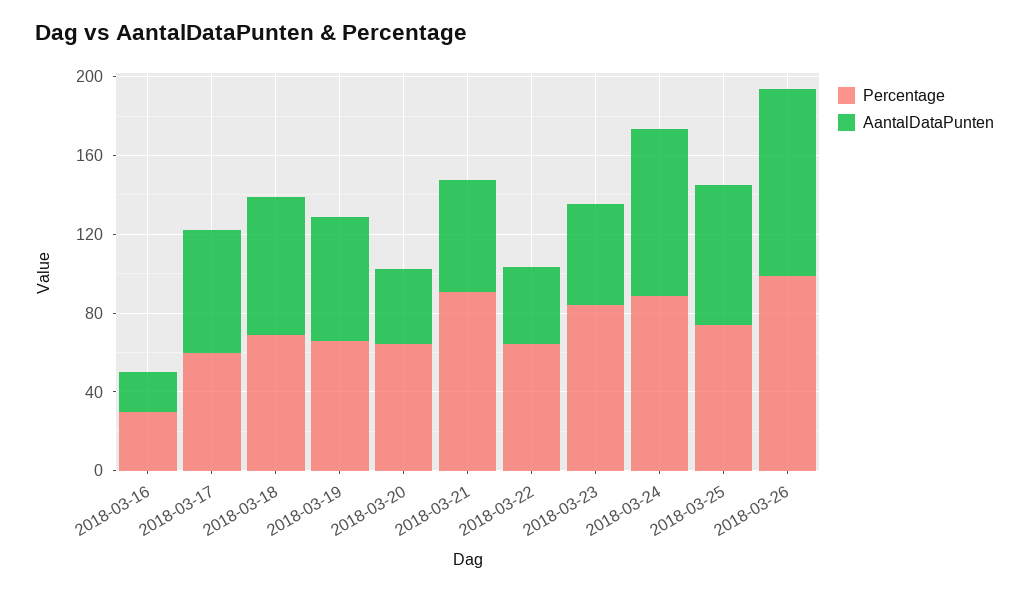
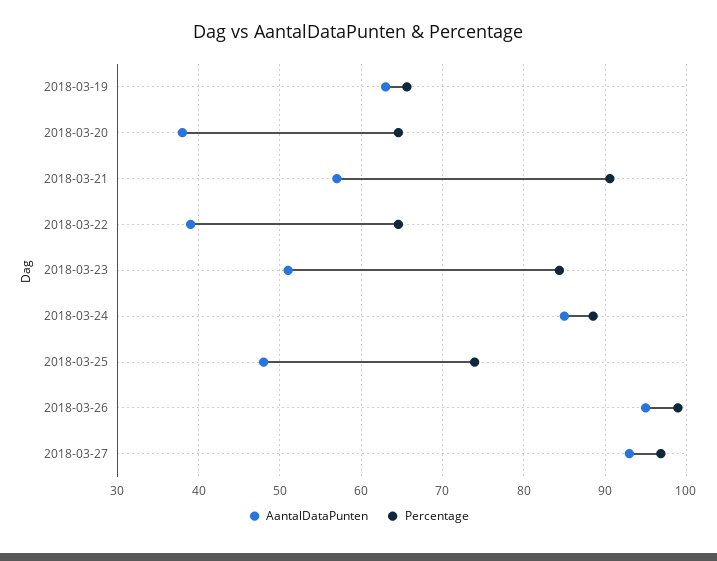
Percentage, 2018-03-16: 30 -> none
AantalDataPunten, 2018-03-16: 20 -> none
Percentage, 2018-03-17: 60 -> none
AantalDataPunten, 2018-03-17: 60 -> none
Percentage, 2018-03-18: 70 -> none
AantalDataPunten, 2018-03-18: 70 -> none
AantalDataPunten, 2018-03-25: 70 -> 48
AantalDataPunten, 2018-03-27: none -> 93
Percentage, 2018-03-27: none -> 97

